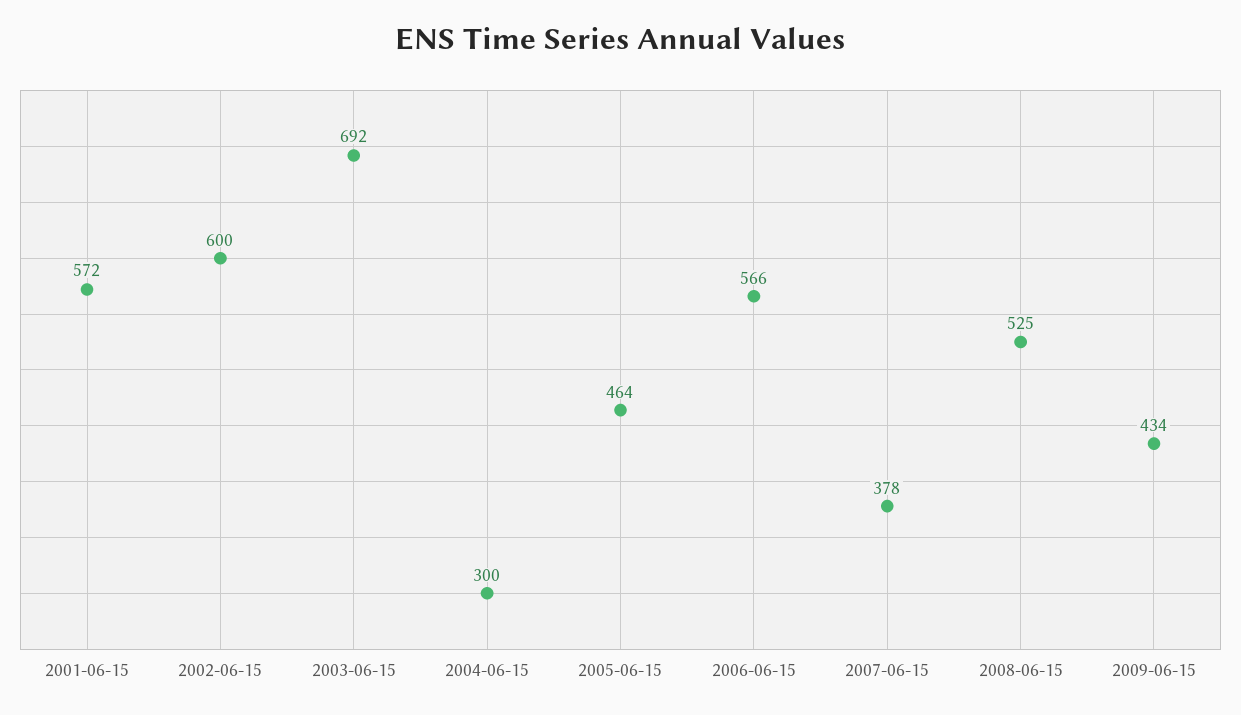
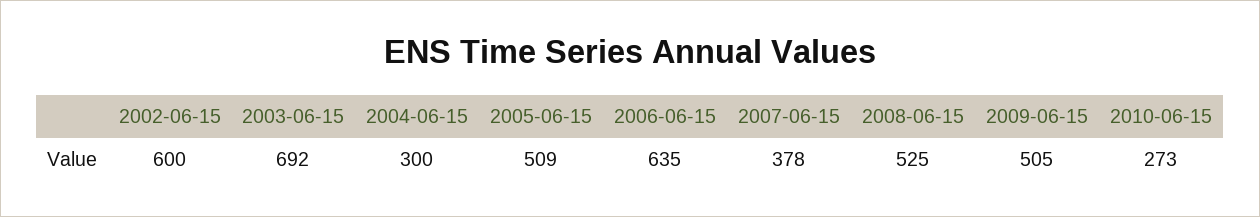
2001-06-15: 572 -> none
2005-06-15: 464 -> 509
2006-06-15: 566 -> 635
2009-06-15: 434 -> 505
2010-06-15: none -> 273

